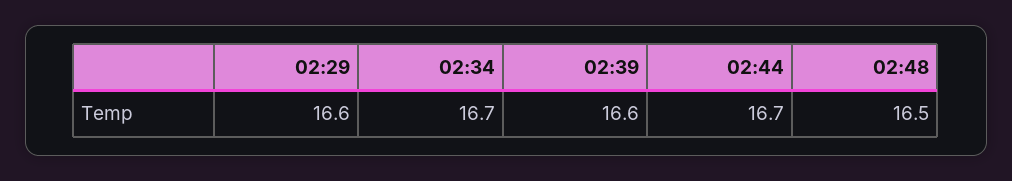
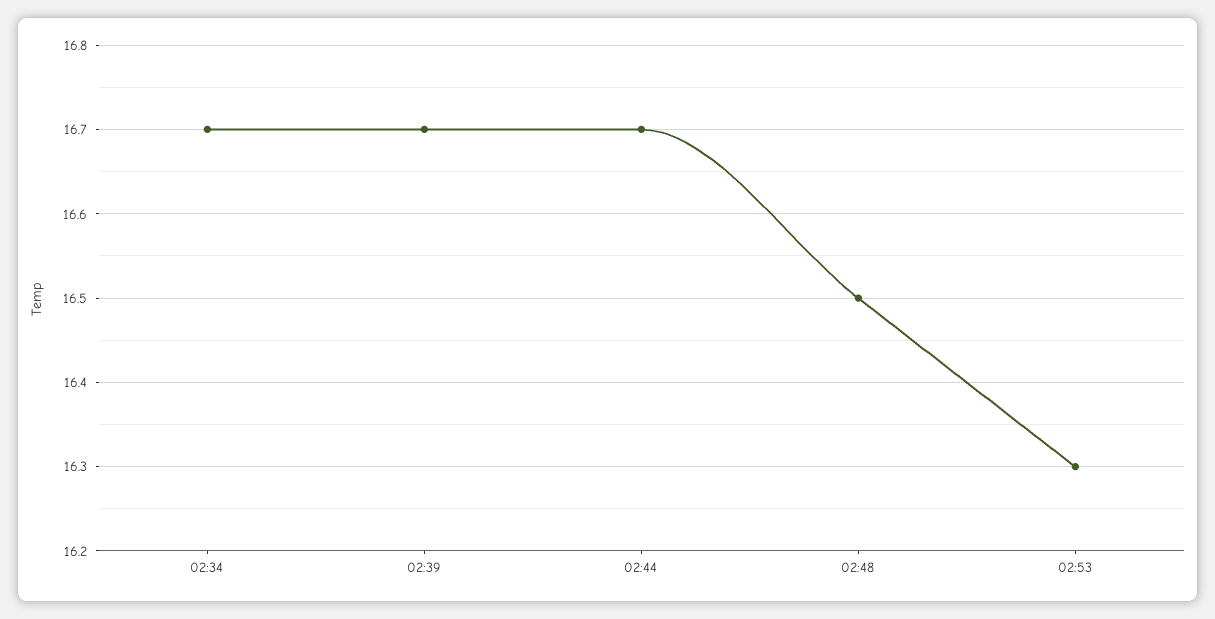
02:29: 16.6 -> none
02:39: 16.6 -> 16.7
02:53: none -> 16.3

